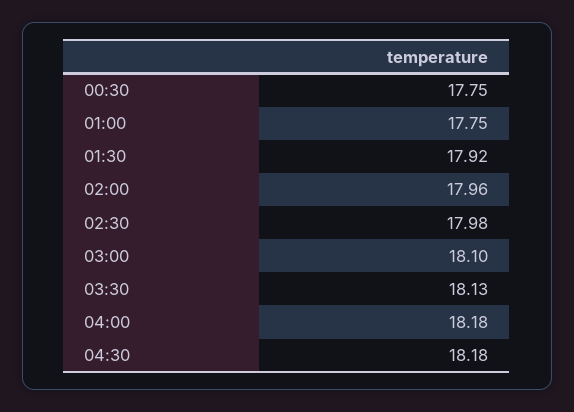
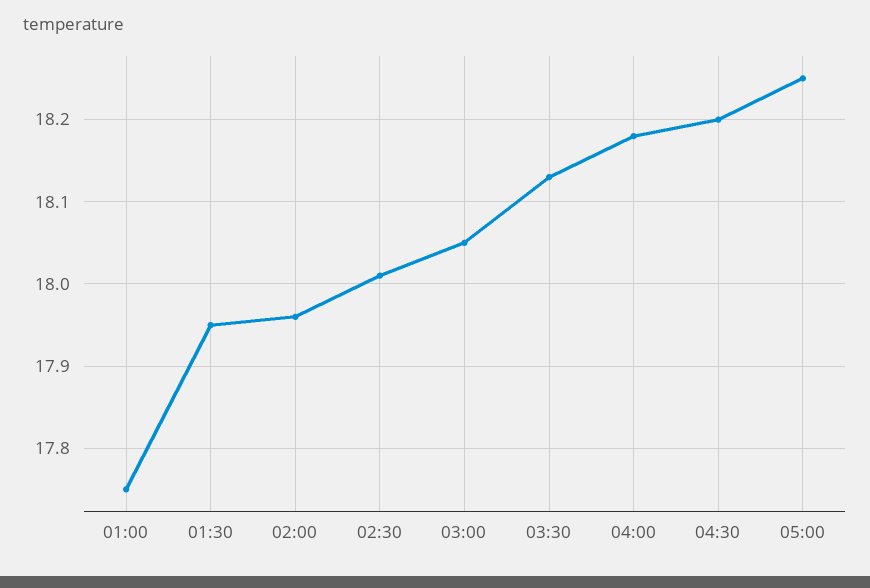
00:30: 17.75 -> none
01:30: 17.92 -> 17.95
02:30: 17.98 -> 18.01
03:00: 18.1 -> 18.05
04:30: 18.18 -> 18.2
05:00: none -> 18.25

